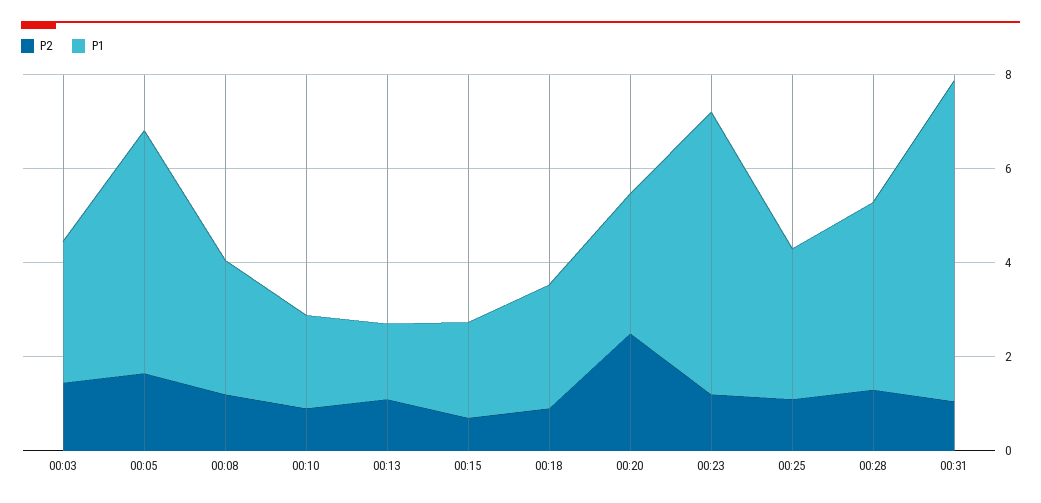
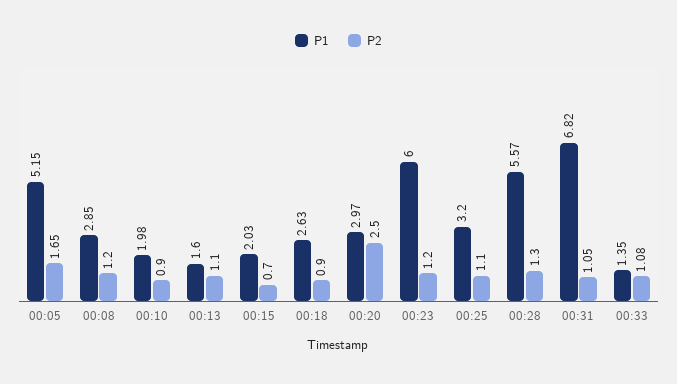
P2, 00:03: 1.5 -> none
P1, 00:03: 3 -> none
P1, 00:28: 4 -> 5.57
P1, 00:33: none -> 1.35
P2, 00:33: none -> 1.08

